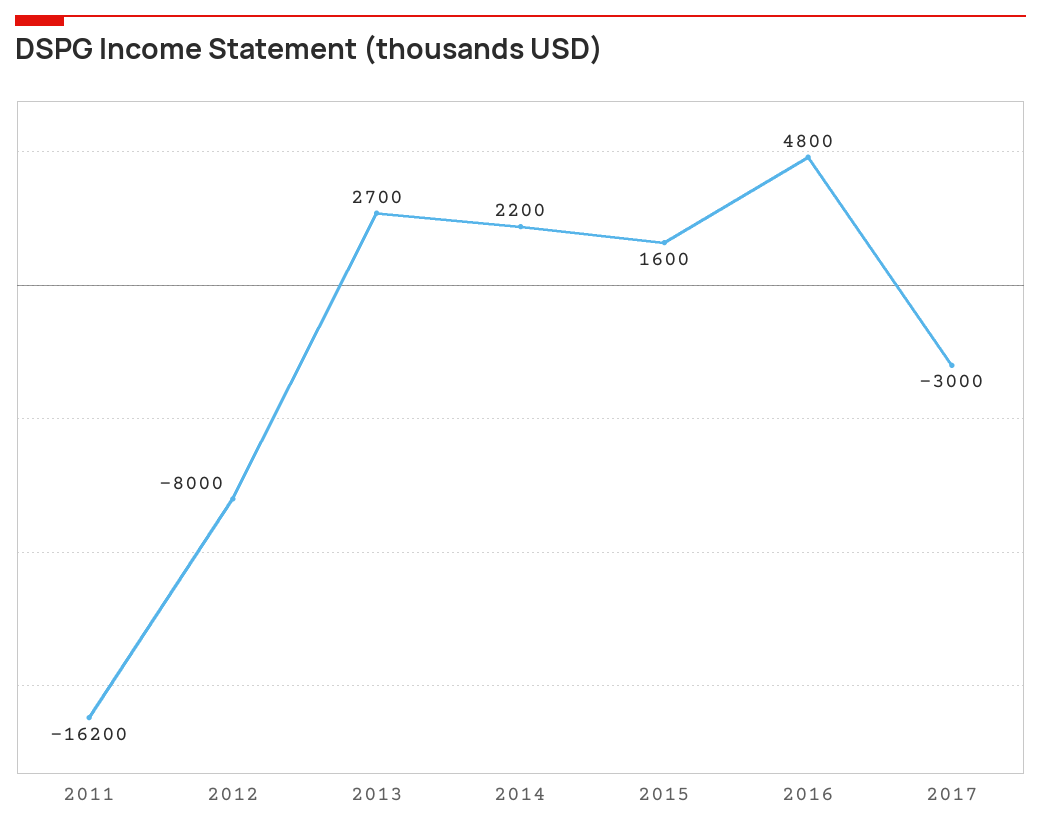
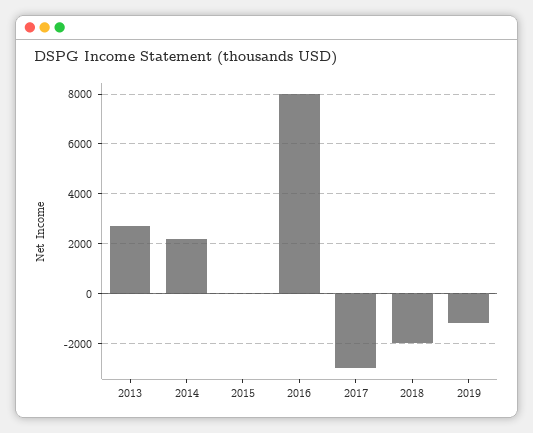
2011: -16200 -> none
2012: -8000 -> none
2015: 1600 -> 0
2016: 4800 -> 8000
2018: none -> -2000
2019: none -> -1250

